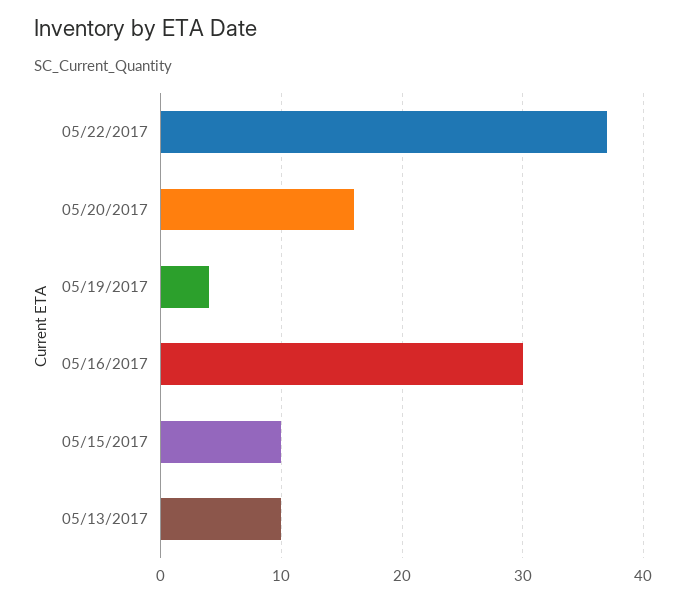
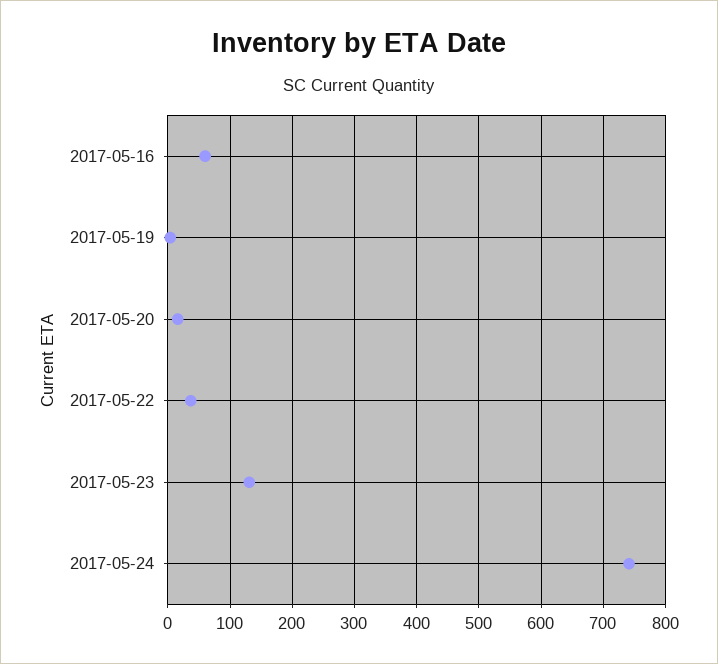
05/16/2017: 30 -> 60
05/15/2017: 10 -> none
05/13/2017: 10 -> none
2017-05-23: none -> 130
2017-05-24: none -> 740

